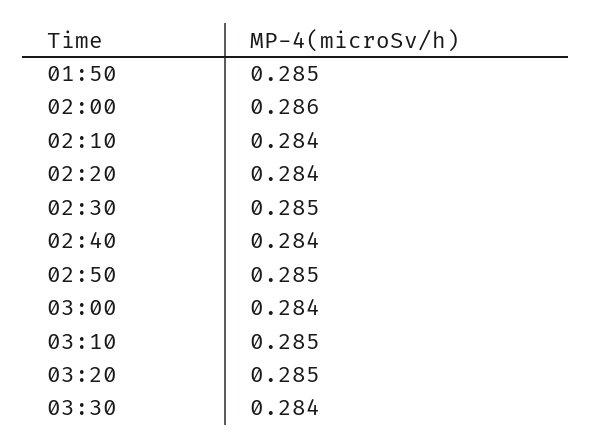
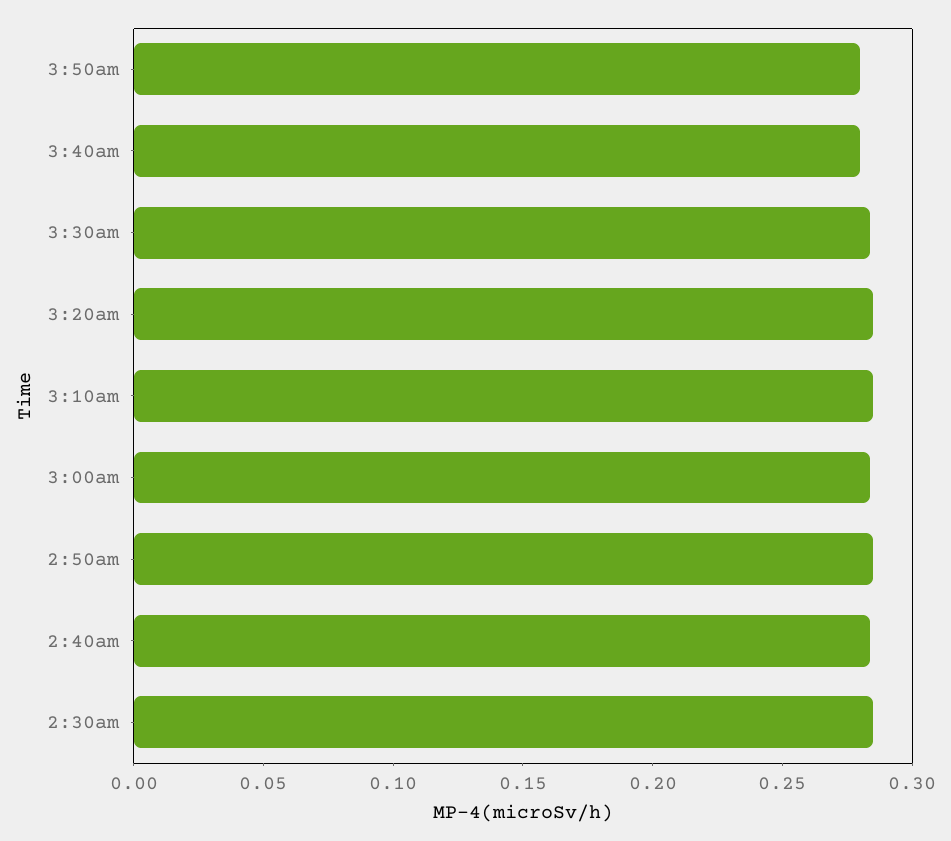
01:50: 0.285 -> none
02:00: 0.286 -> none
02:10: 0.284 -> none
02:20: 0.284 -> none
3:50am: none -> 0.28
3:40am: none -> 0.28

